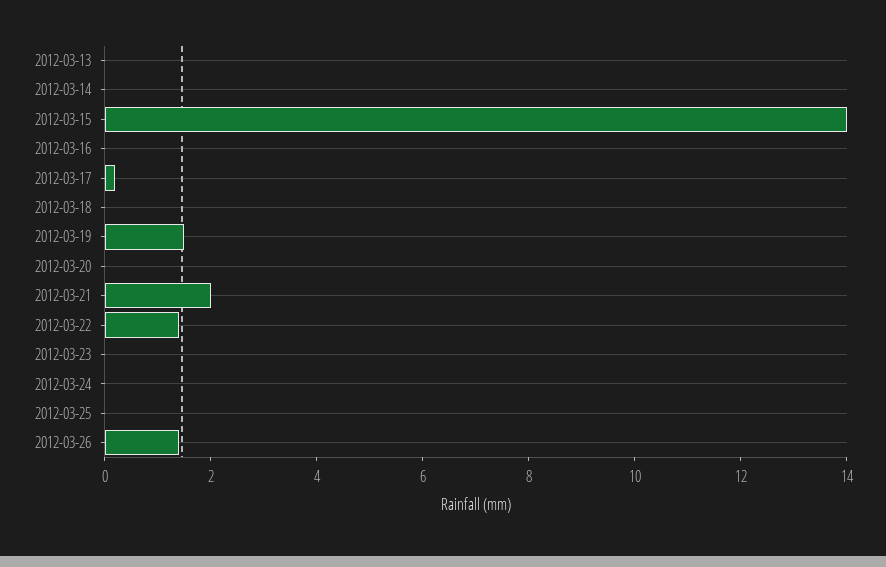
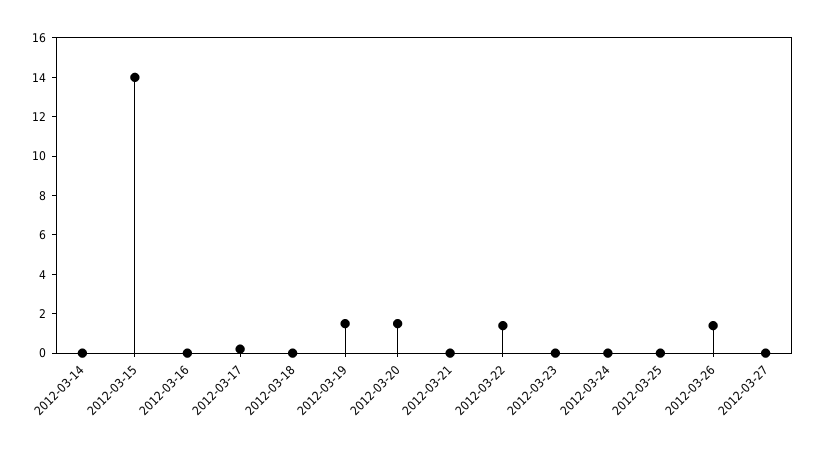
2012-03-13: 0 -> none
2012-03-20: 0 -> 1.5
2012-03-21: 2 -> 0
2012-03-27: none -> 0

